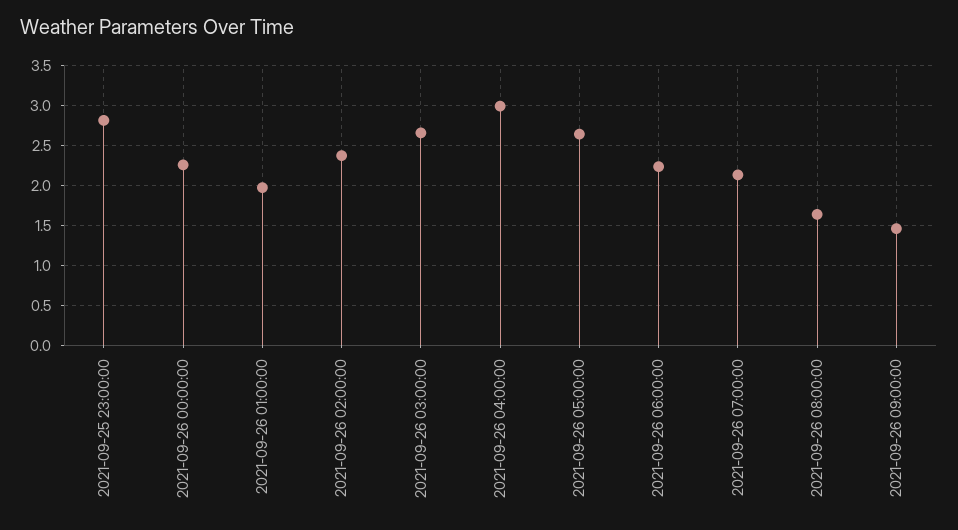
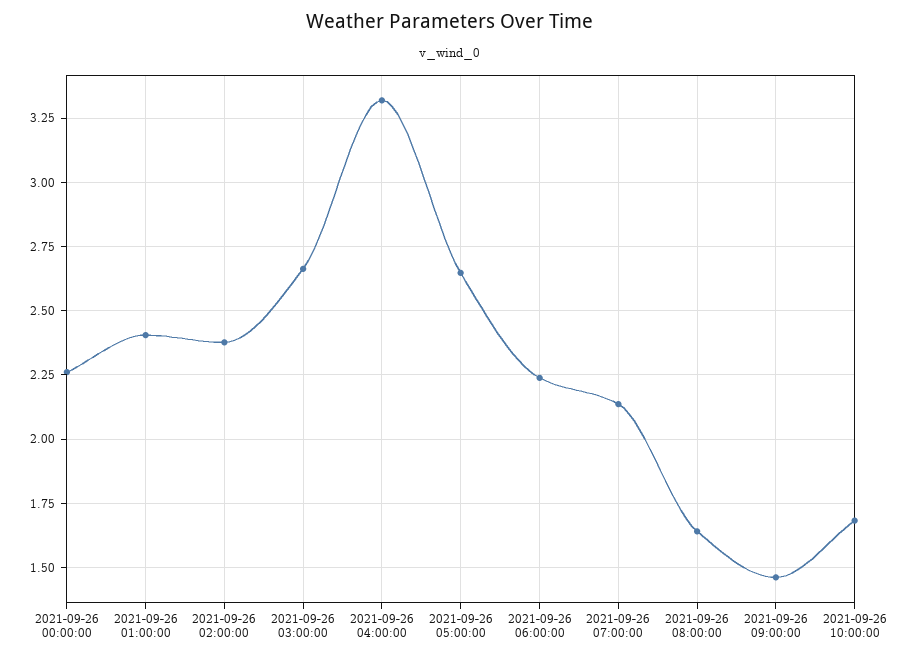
2021-09-25 23:00:00: 2.8 -> none
2021-09-26 01:00:00: 2 -> 2.4
2021-09-26 04:00:00: 3 -> 3.325
2021-09-26 10:00:00: none -> 1.675

